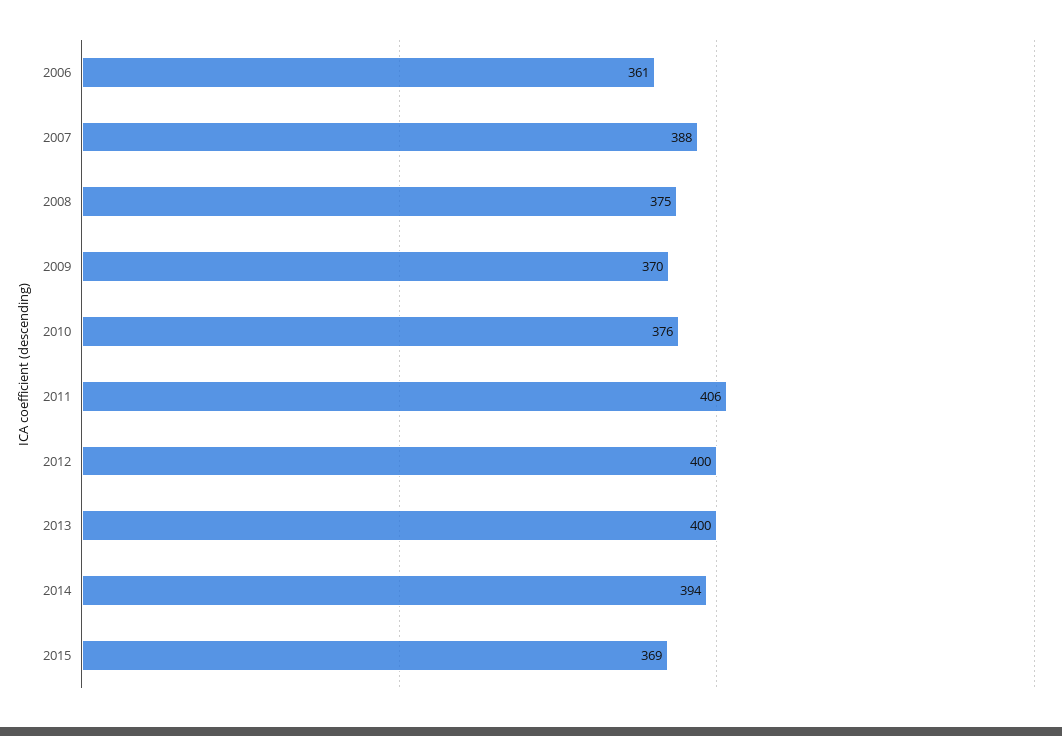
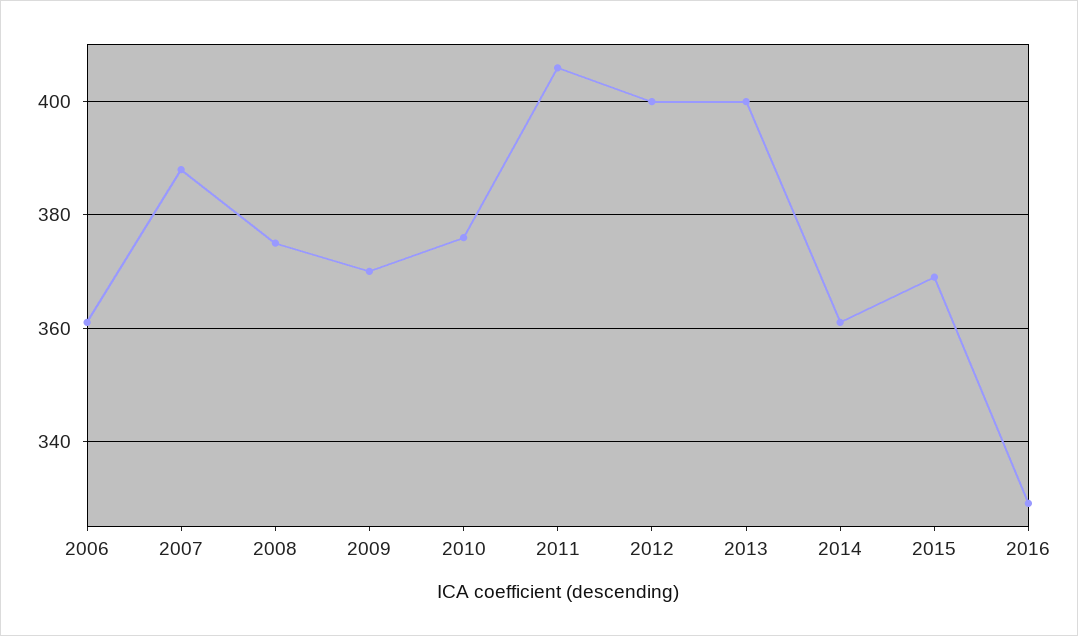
2014: 394 -> 360
2016: none -> 330

